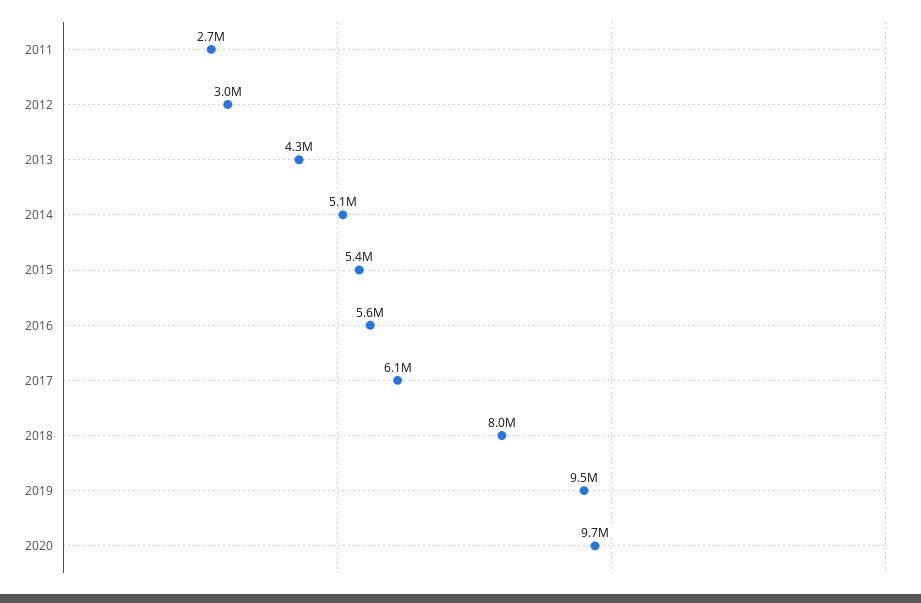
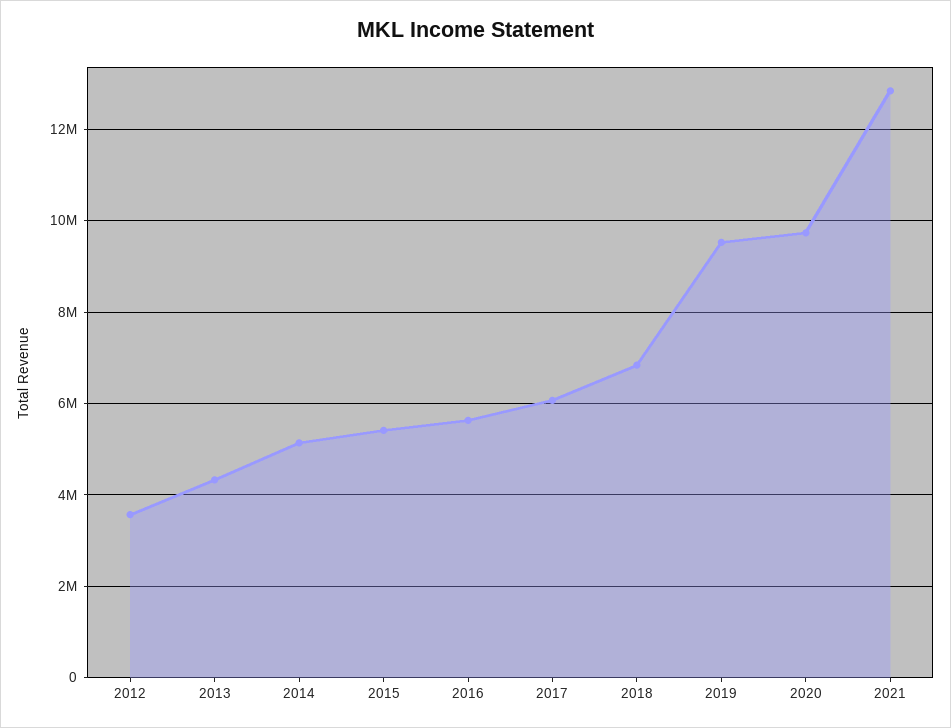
2011: 2700000 -> none
2012: 3000000 -> 3600000
2018: 8000000 -> 6800000
2021: none -> 12800000

